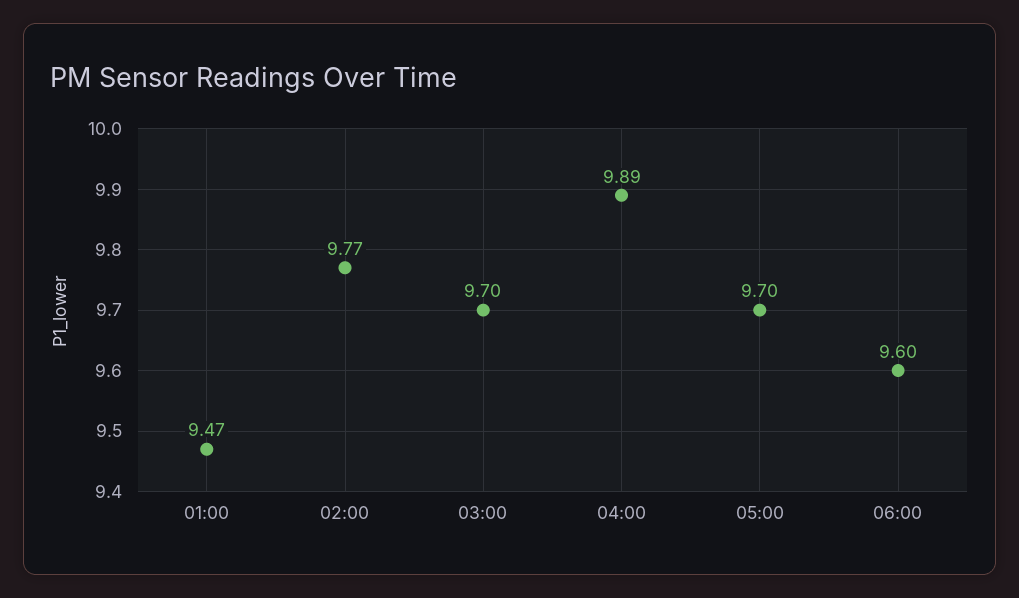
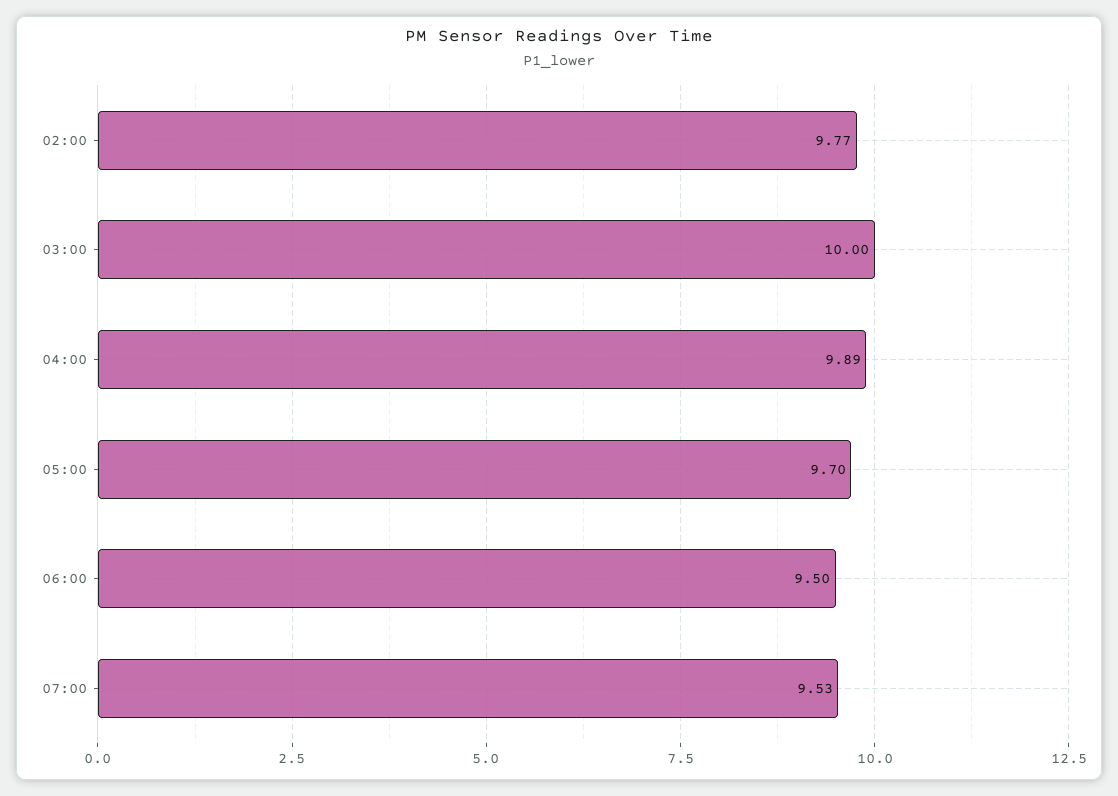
01:00: 9.47 -> none
03:00: 9.7 -> 10
06:00: 9.6 -> 9.5
07:00: none -> 9.53

